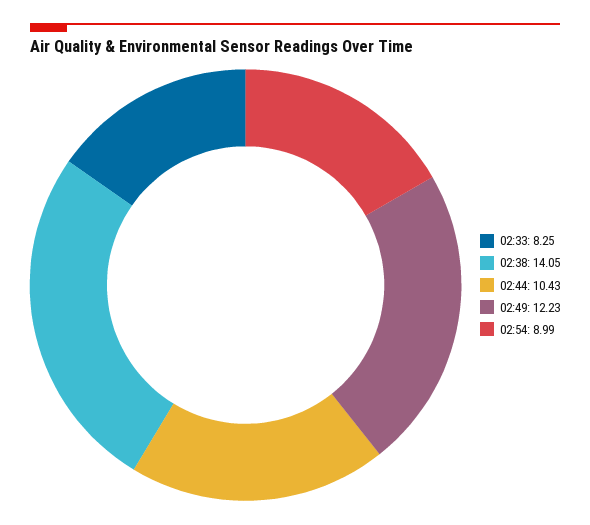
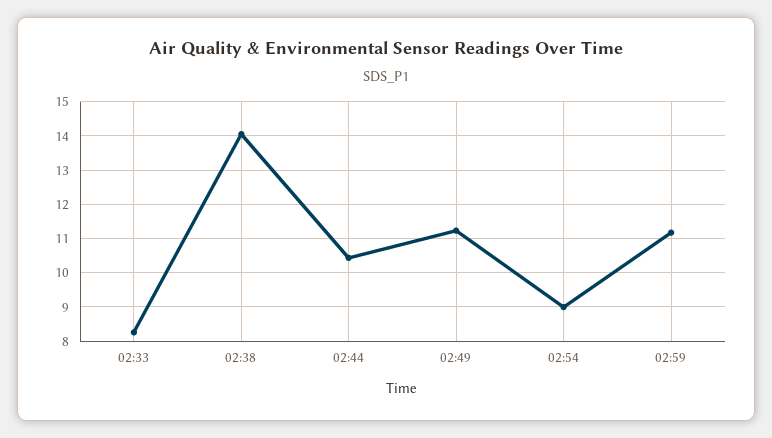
02:49: 12.23 -> 11.2
02:59: none -> 11.2

